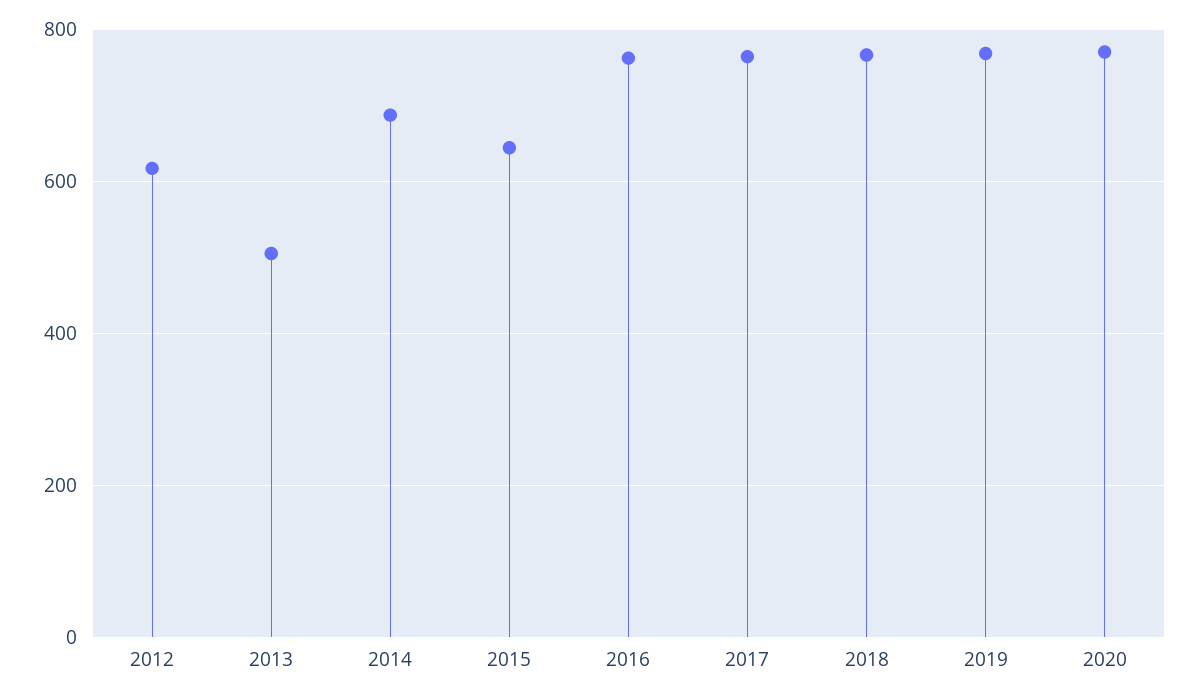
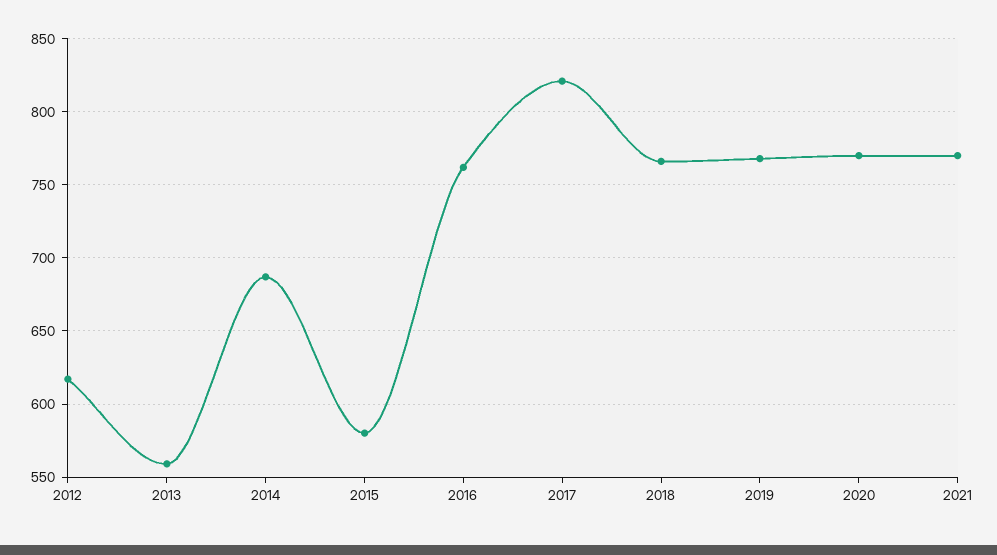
2013: 500 -> 560
2015: 640 -> 580
2017: 760 -> 820
2021: none -> 770

